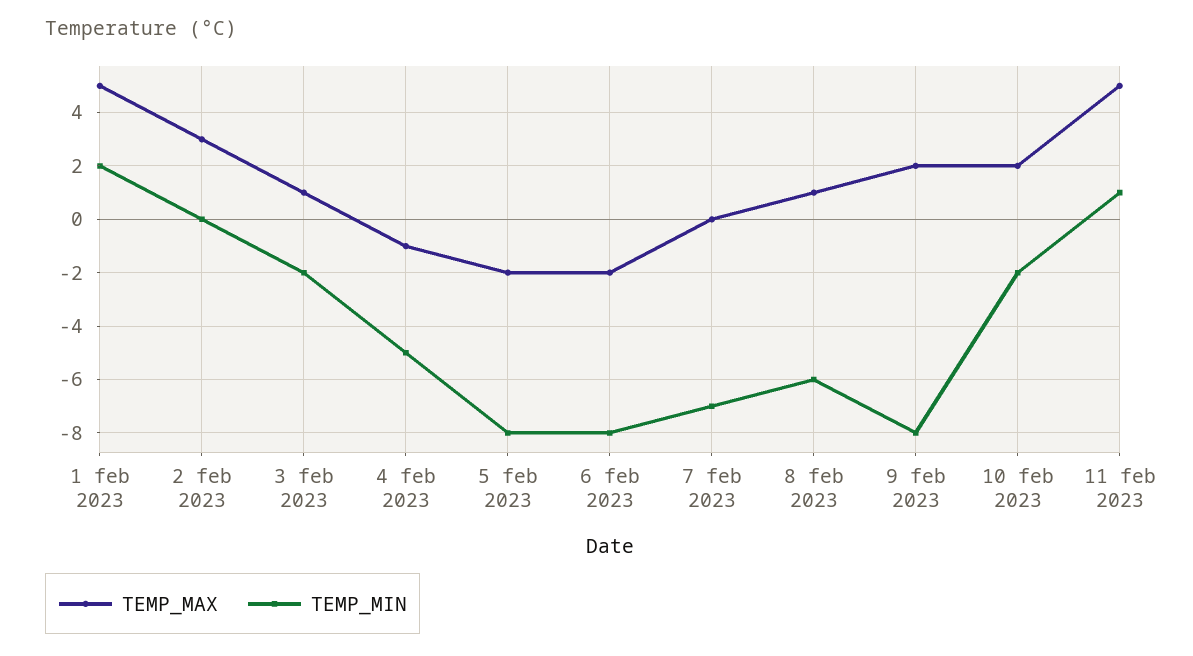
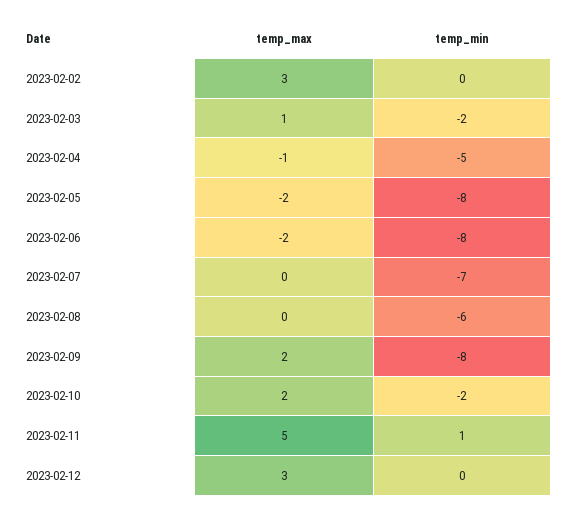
TEMP_MAX, 1 feb 2023: 5 -> none
TEMP_MIN, 1 feb 2023: 2 -> none
TEMP_MAX, 8 feb 2023: 1 -> 0
TEMP_MAX, 2023-02-12: none -> 3
TEMP_MIN, 2023-02-12: none -> 0

